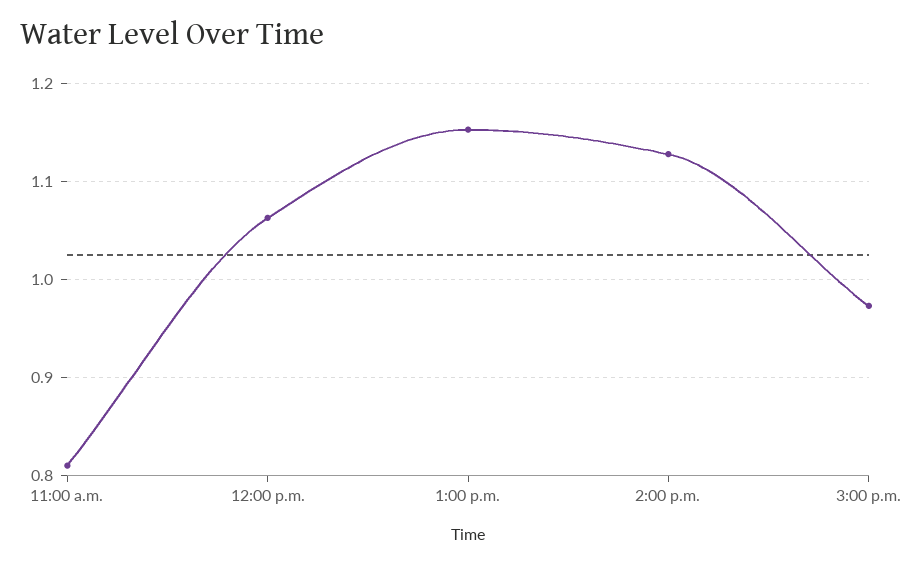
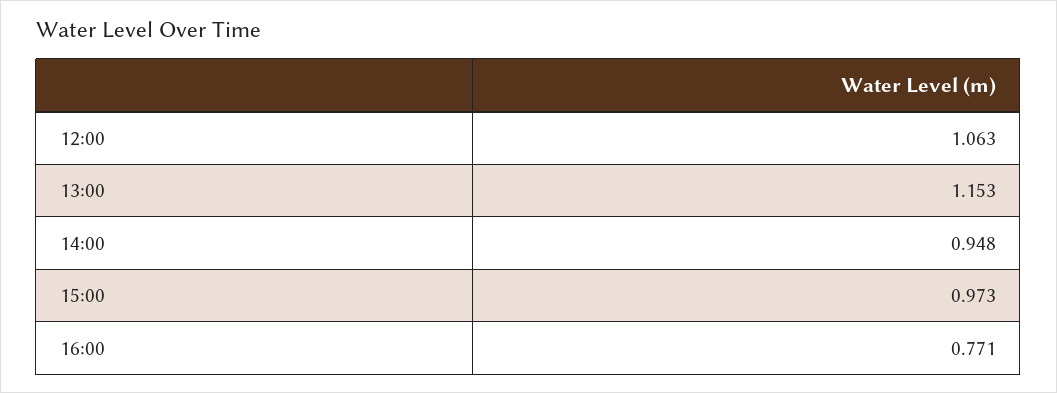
11:00 a.m.: 0.81 -> none
2:00 p.m.: 1.13 -> 0.948
16:00: none -> 0.771

